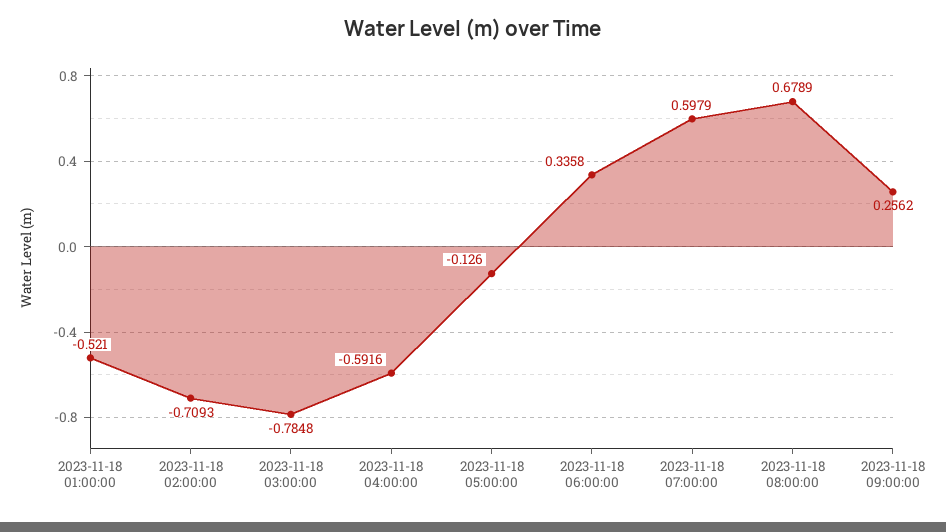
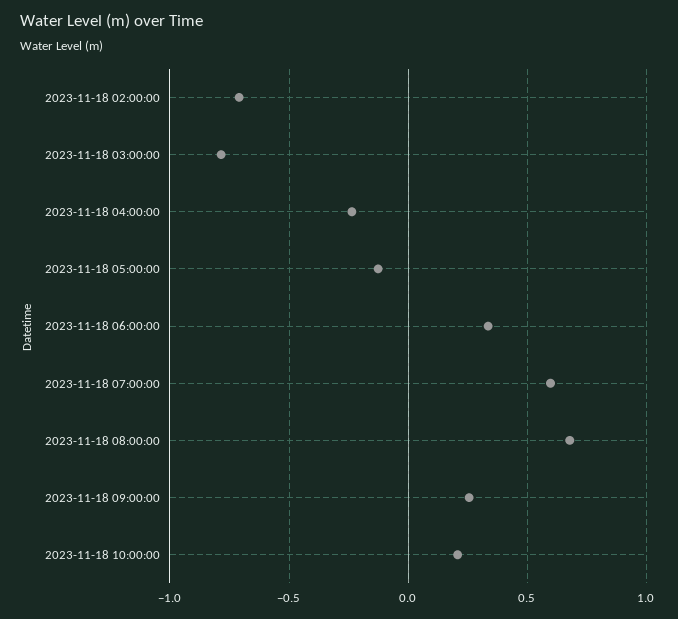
2023-11-18 01:00:00: -0.521 -> none
2023-11-18 04:00:00: -0.5916 -> -0.25
2023-11-18 10:00:00: none -> 0.2

